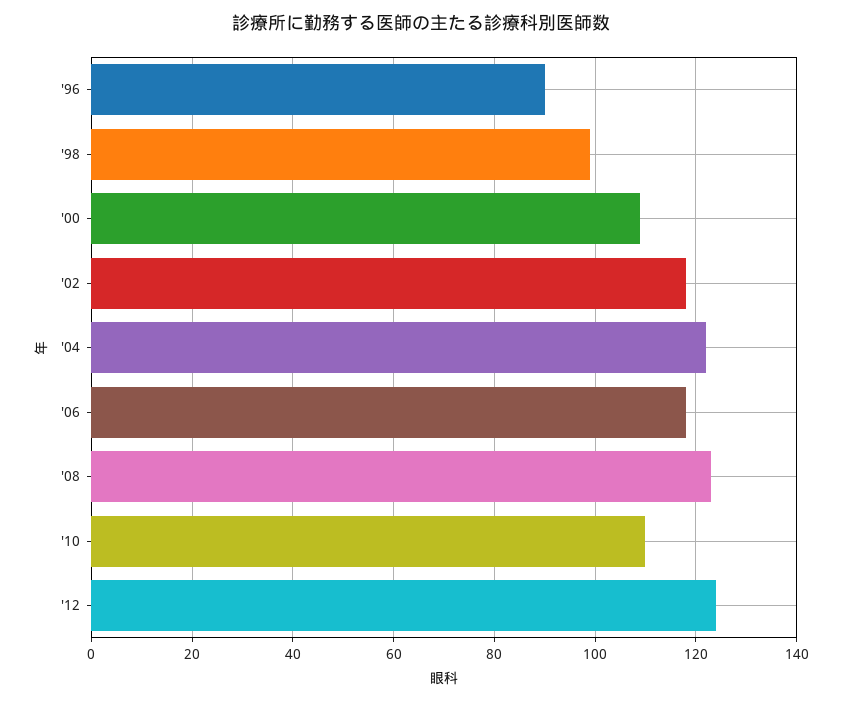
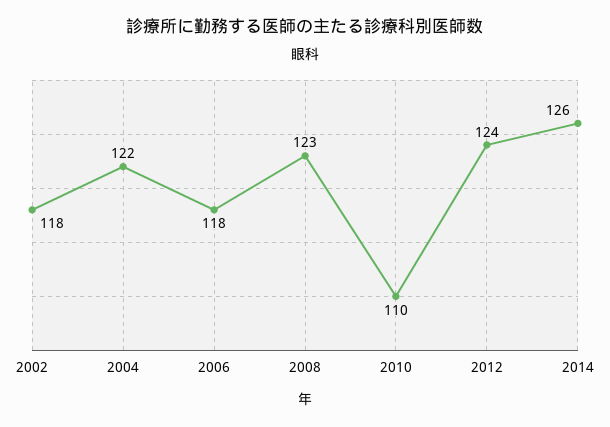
'96: 90 -> none
'98: 100 -> none
'00: 110 -> none
2014: none -> 126

